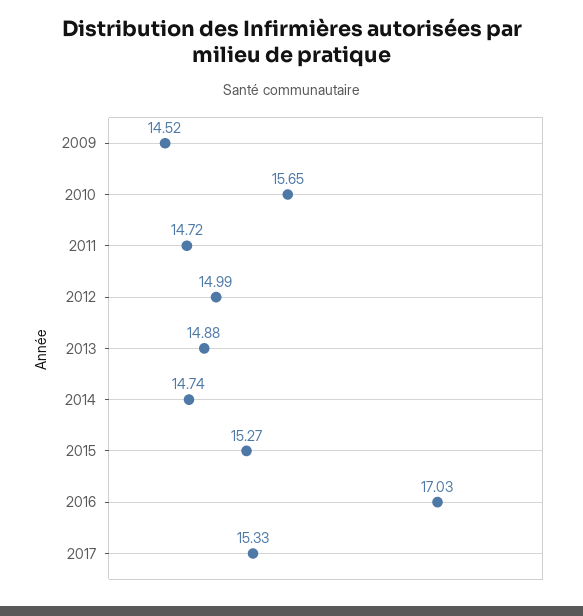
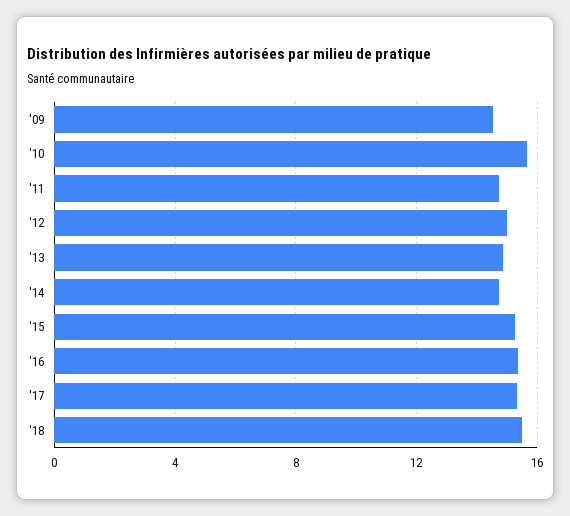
2016: 17.03 -> 15.5
'18: none -> 15.5

